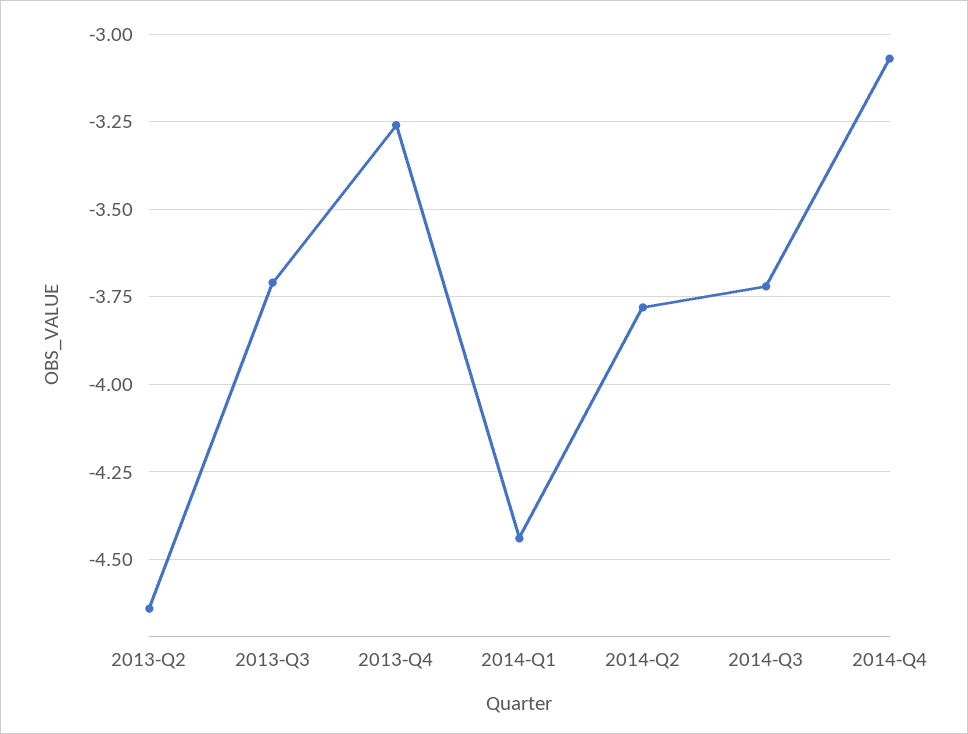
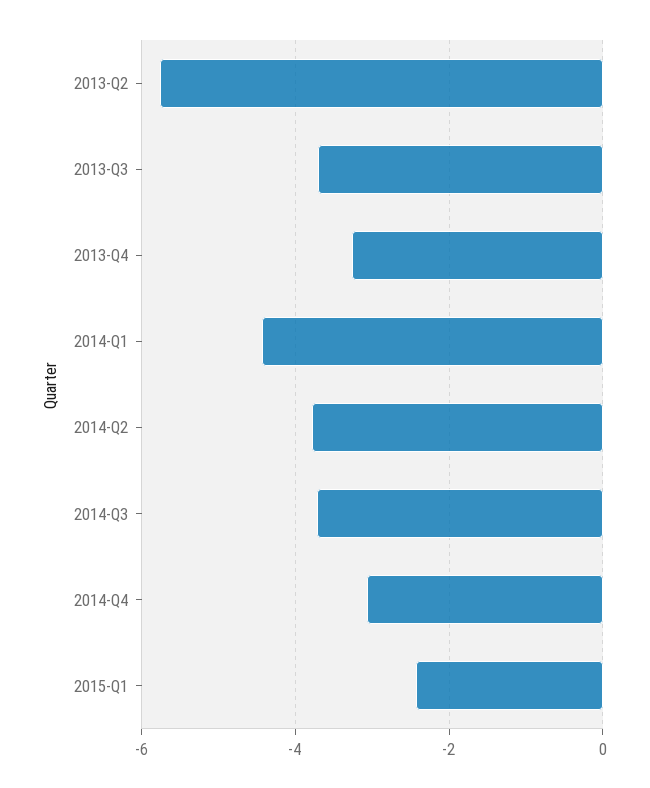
2013-Q2: -4.65 -> -5.8
2015-Q1: none -> -2.4

